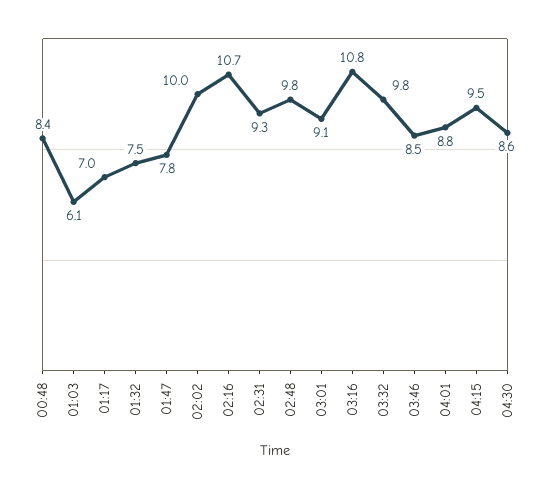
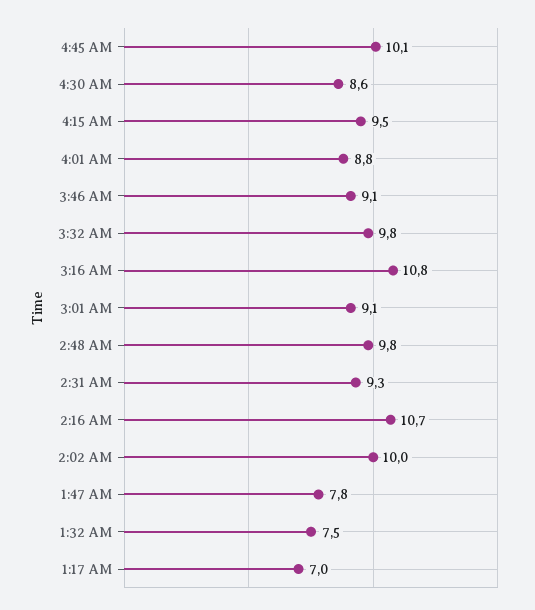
00:48: 8.4 -> none
01:03: 6.1 -> none
03:46: 8.5 -> 9.1
4:45 AM: none -> 10.1

